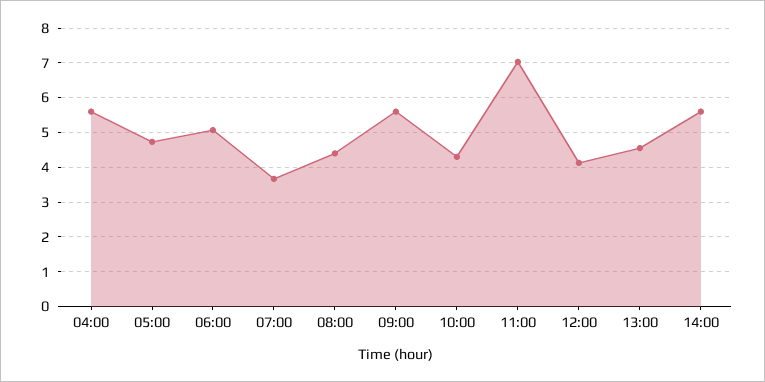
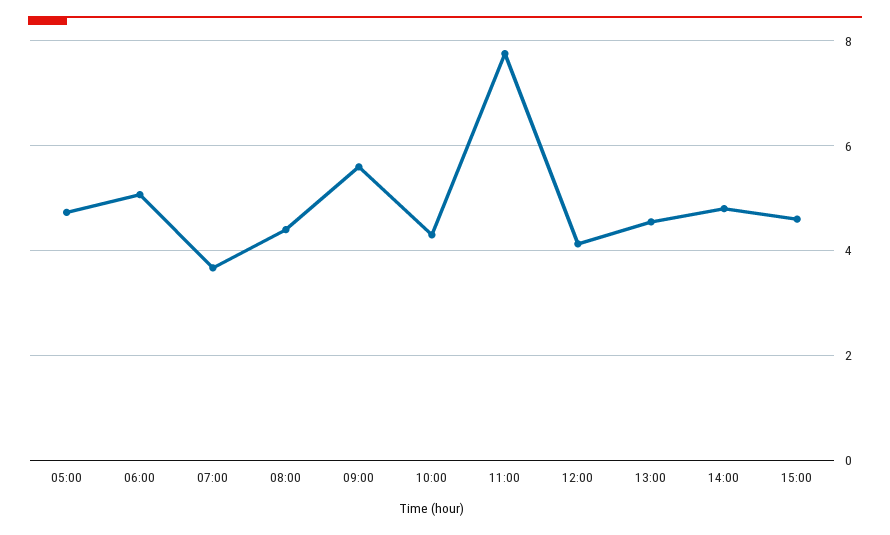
04:00: 5.6 -> none
11:00: 7 -> 7.8
14:00: 5.6 -> 4.8
15:00: none -> 4.6

